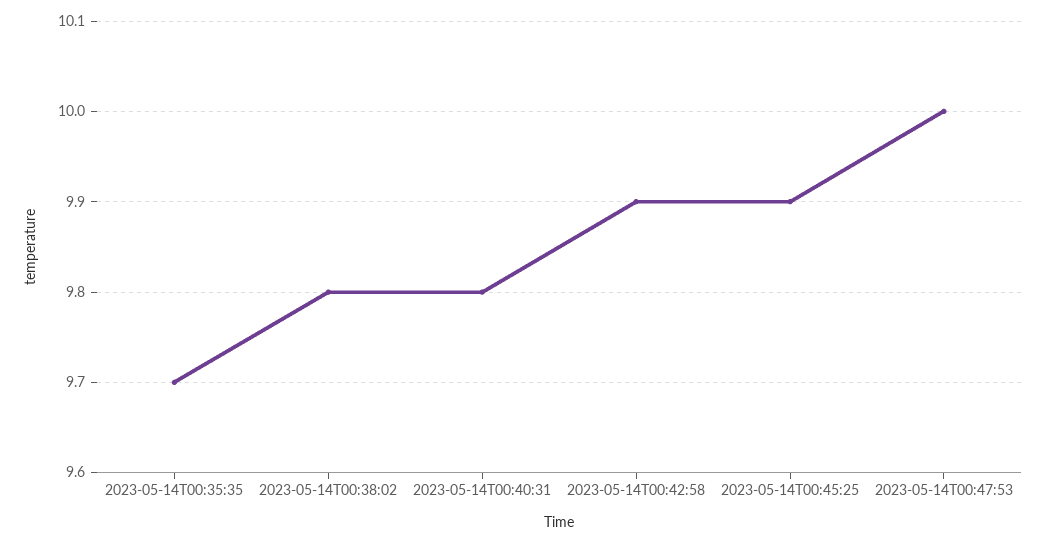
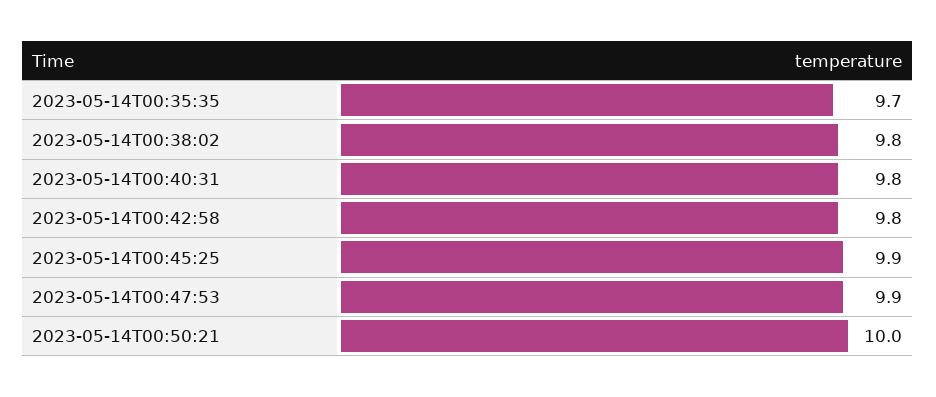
2023-05-14T00:42:58: 9.9 -> 9.8
2023-05-14T00:47:53: 10 -> 9.9
2023-05-14T00:50:21: none -> 10

